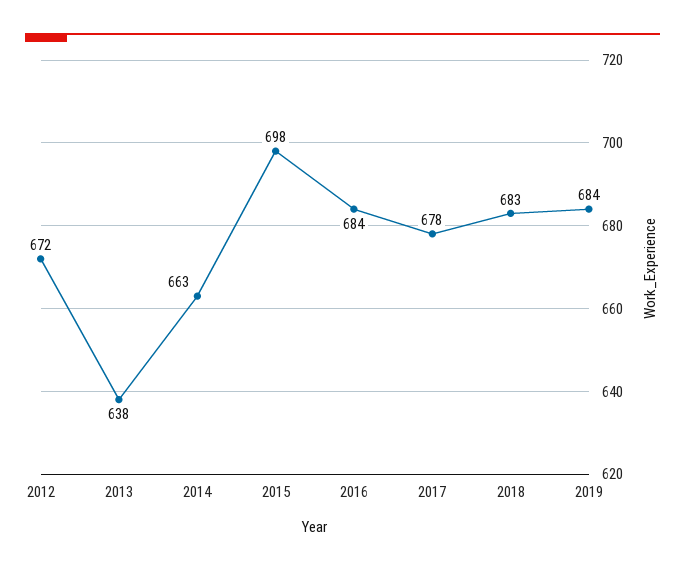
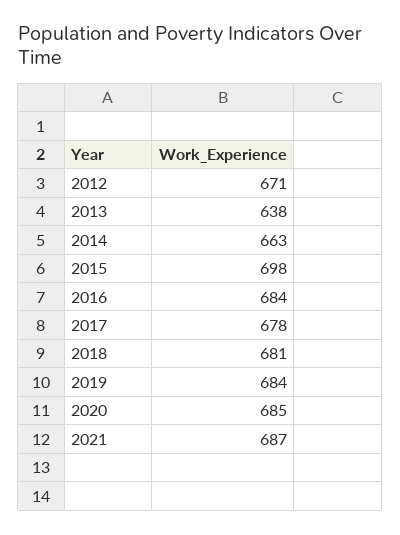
2012: 672 -> 671
2018: 683 -> 681
2020: none -> 685
2021: none -> 687

